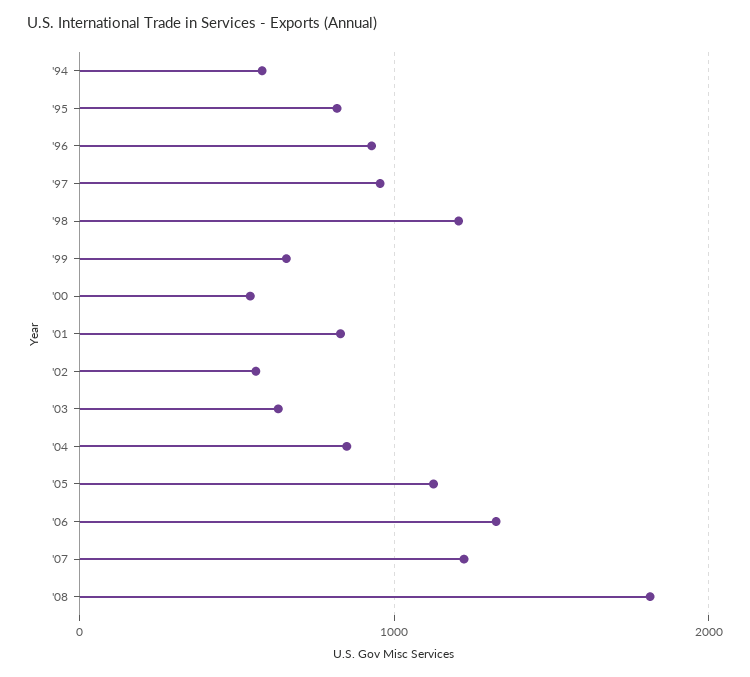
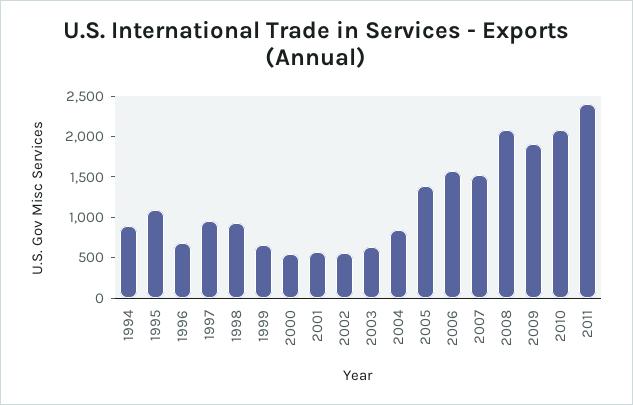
'94: 600 -> 900
'95: 800 -> 1100
'96: 900 -> 700
'98: 1200 -> 900
'01: 800 -> 600
'05: 1100 -> 1400
'06: 1300 -> 1600
'07: 1200 -> 1500
'08: 1800 -> 2100
2009: none -> 1900
2010: none -> 2100
2011: none -> 2400

